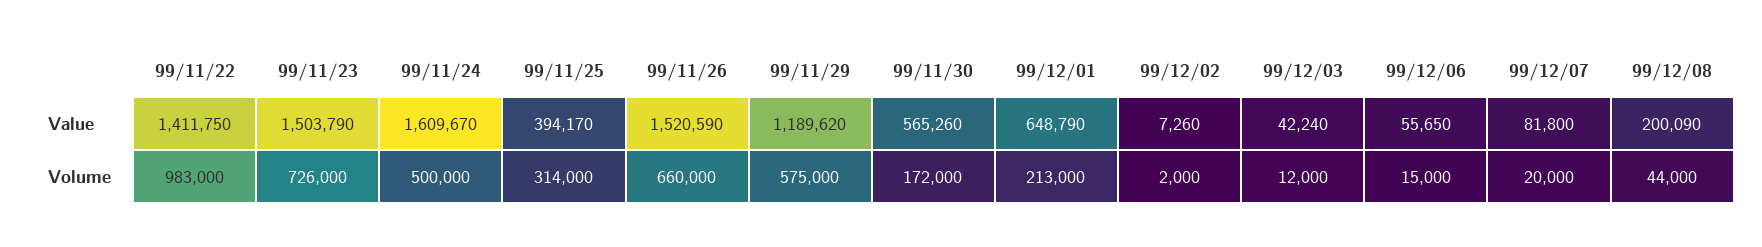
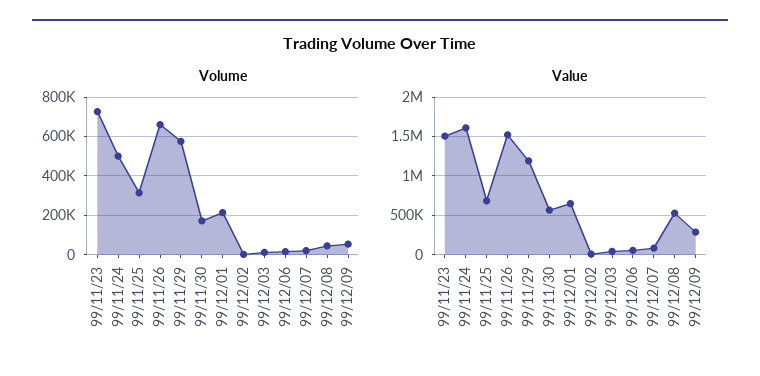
Value, 99/11/22: 1411750 -> none
Value, 99/11/25: 394170 -> 700000
Value, 99/12/08: 200090 -> 500000
Volume, 99/11/22: 983000 -> none
Volume, 99/12/09: none -> 50000
Value, 99/12/09: none -> 300000

